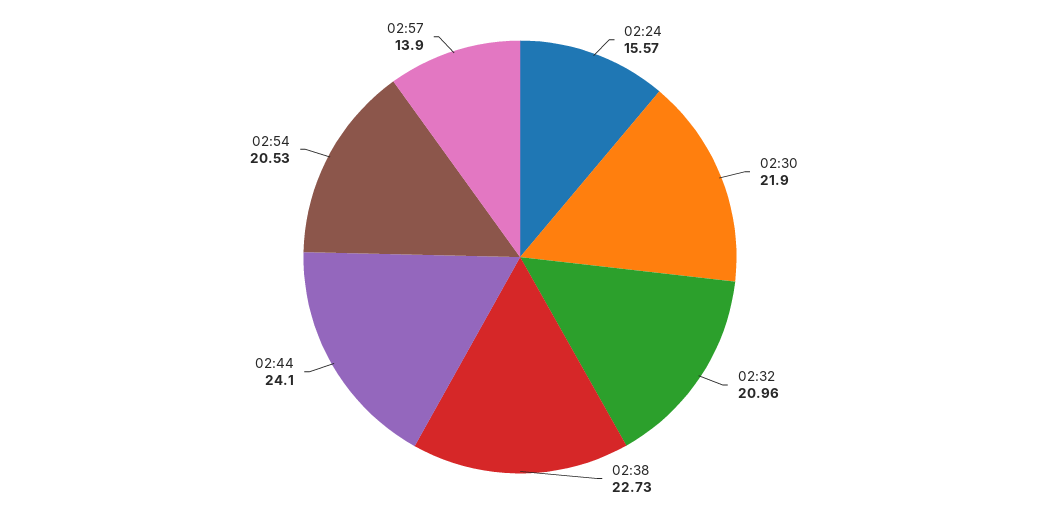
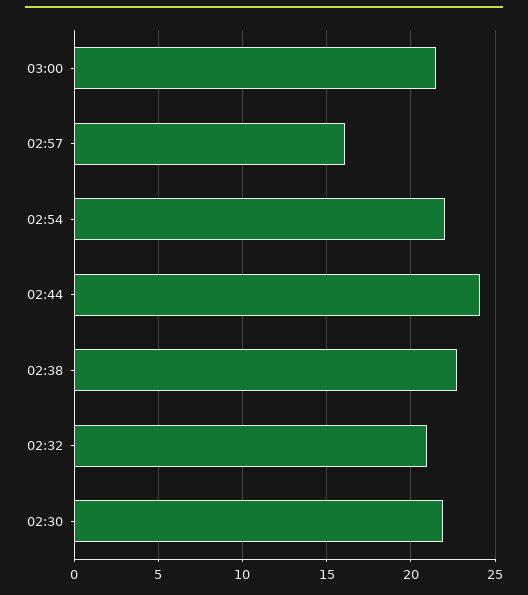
02:24: 15.57 -> none
02:54: 20.53 -> 22
02:57: 13.9 -> 16
03:00: none -> 21.5

